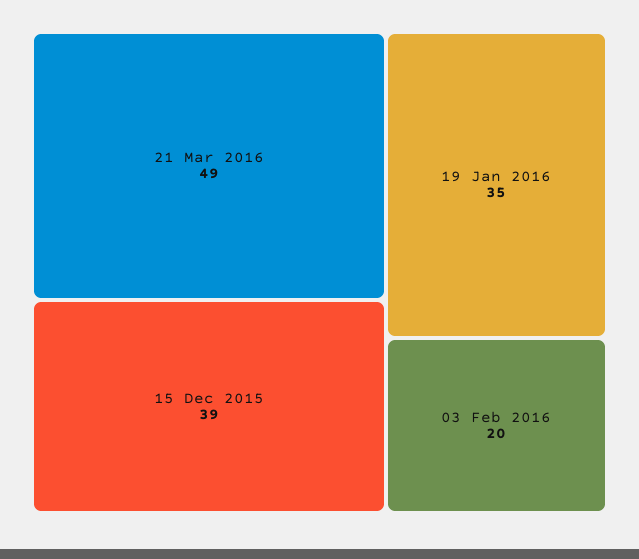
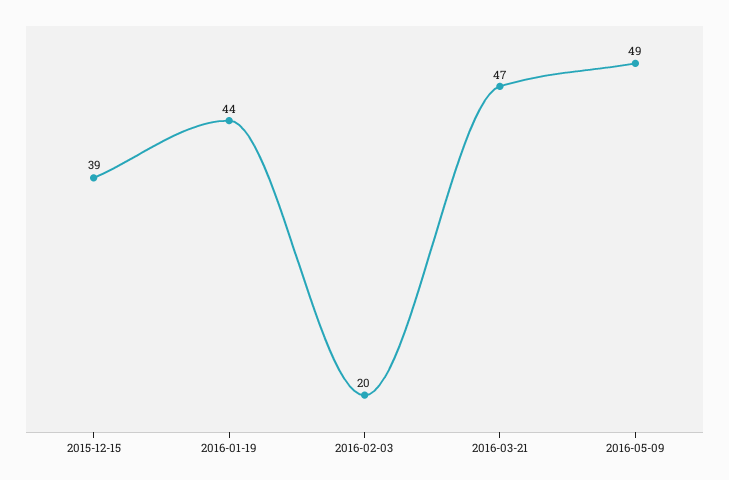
21 Mar 2016: 49 -> 47
19 Jan 2016: 35 -> 44
2016-05-09: none -> 49

